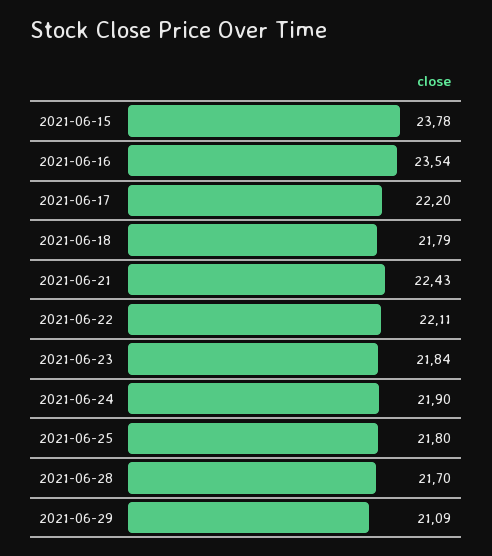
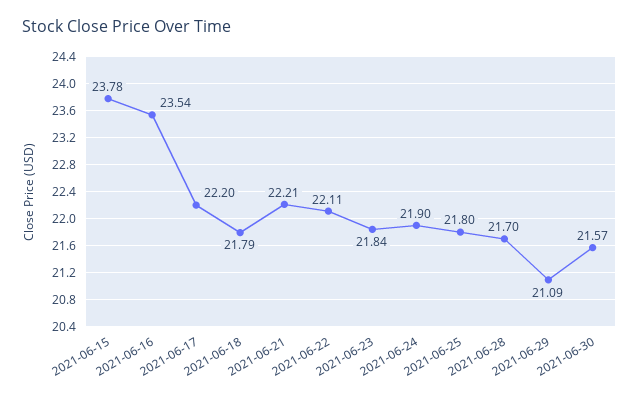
2021-06-21: 22.43 -> 22.21
2021-06-30: none -> 21.57

